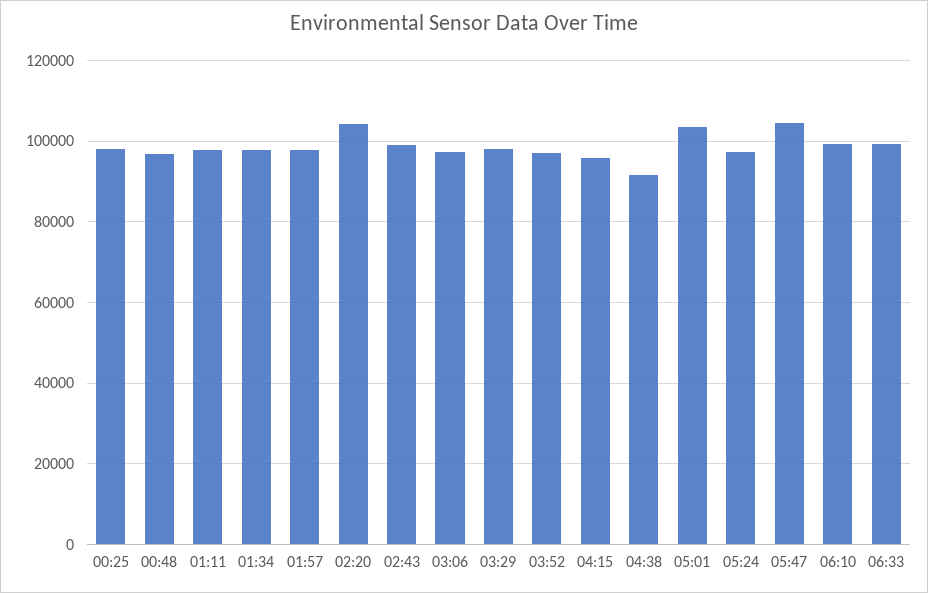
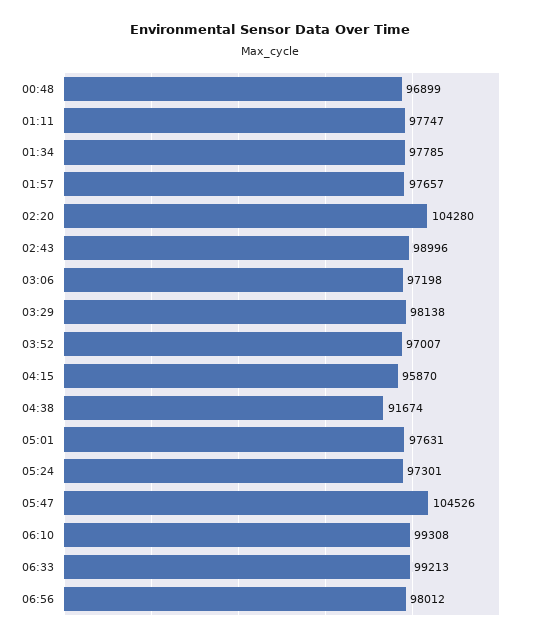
00:25: 98000 -> none
05:01: 104000 -> 97631
06:56: none -> 98012

